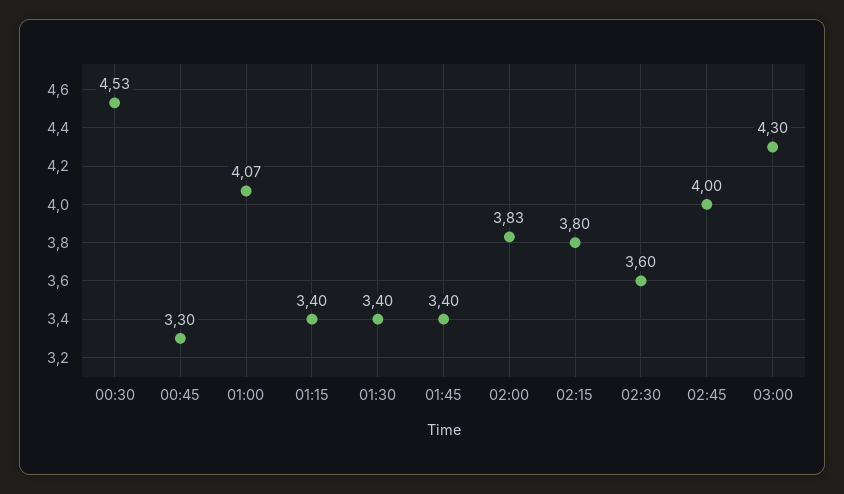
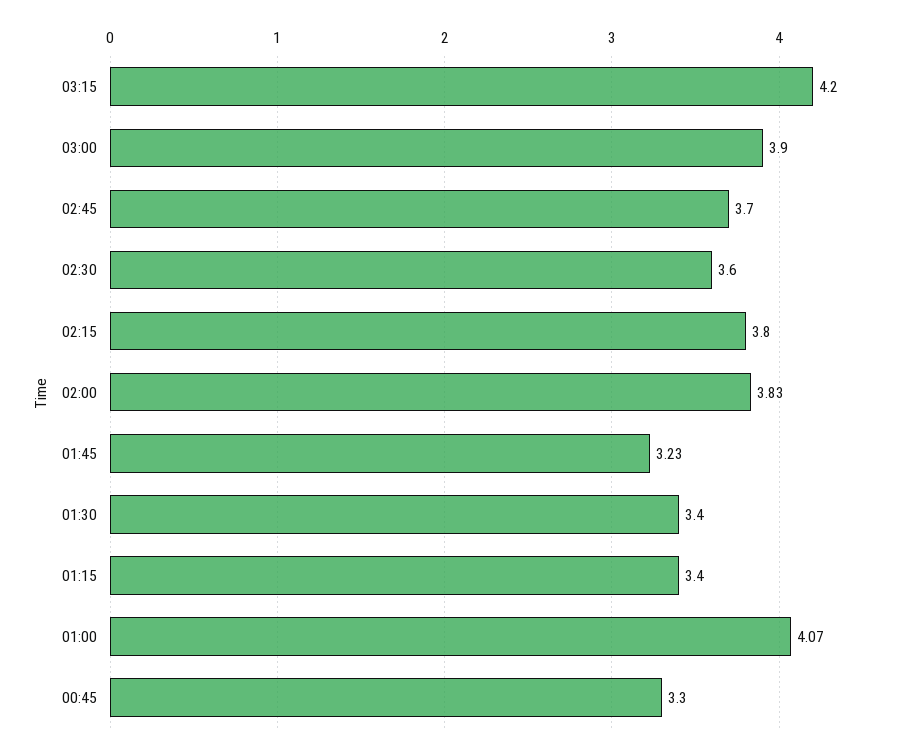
00:30: 4.53 -> none
01:45: 3.4 -> 3.23
02:45: 4 -> 3.7
03:00: 4.3 -> 3.9
03:15: none -> 4.2

